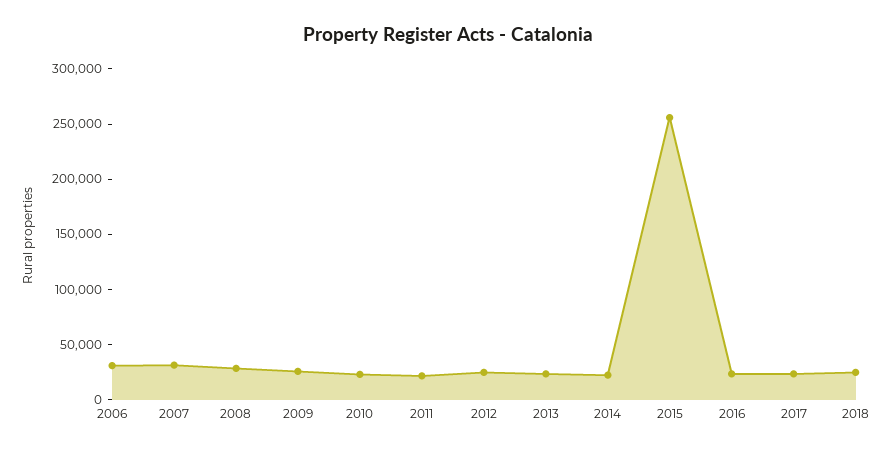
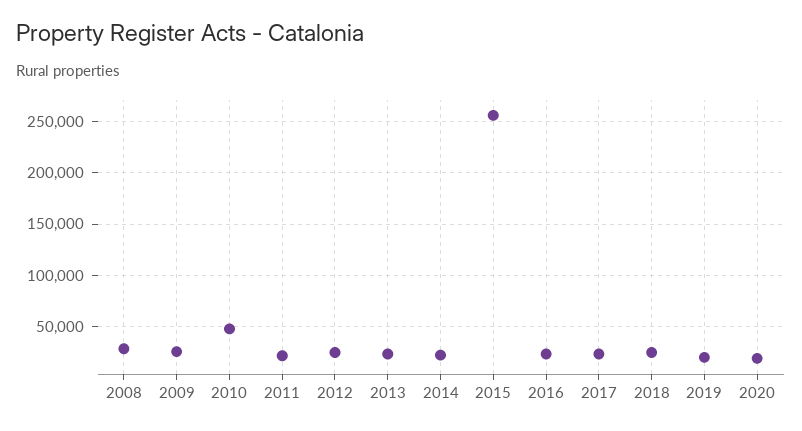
2006: 30000 -> none
2007: 30000 -> none
2010: 20000 -> 50000
2019: none -> 20000
2020: none -> 20000

